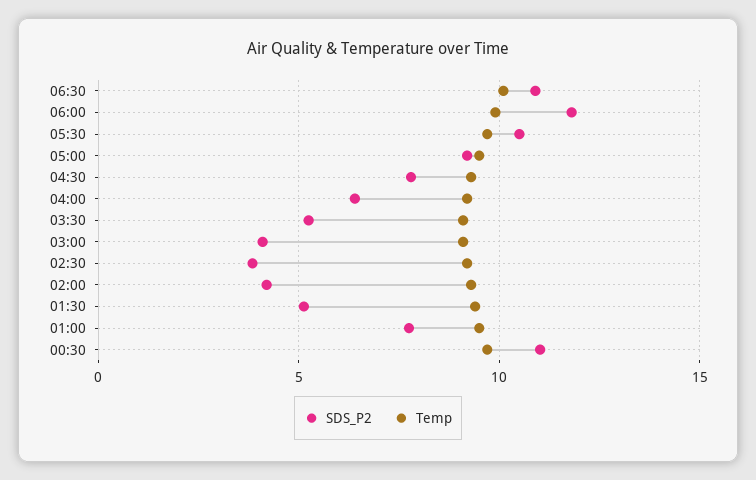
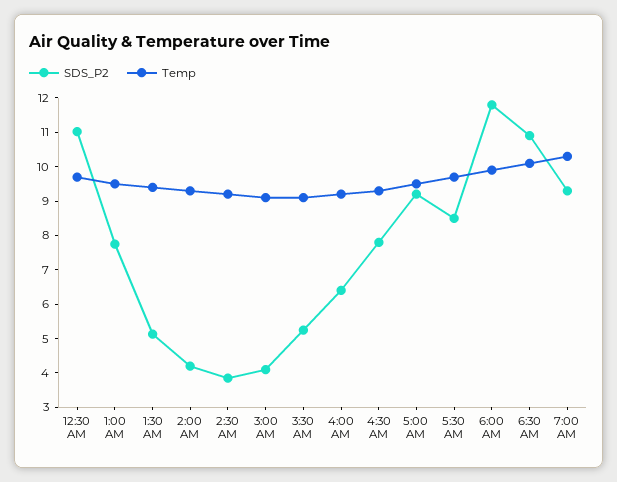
SDS_P2, 05:30: 10.5 -> 8.5
SDS_P2, 7:00 AM: none -> 9.25
Temp, 7:00 AM: none -> 10.25

